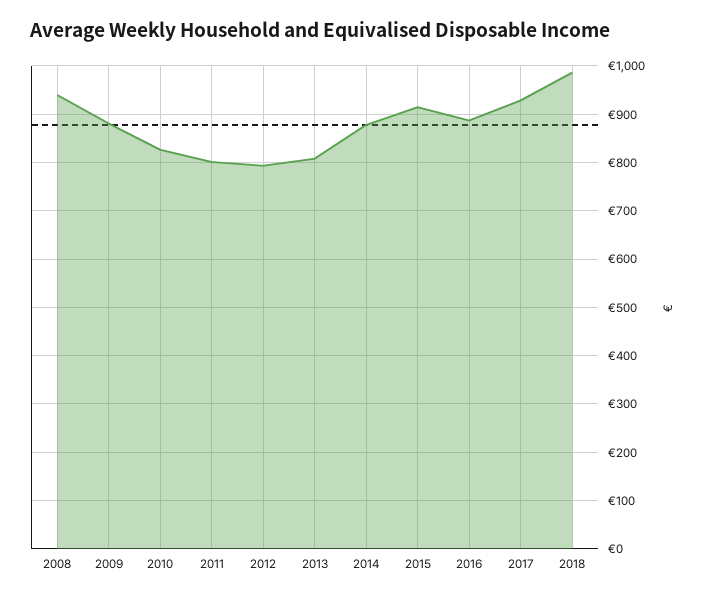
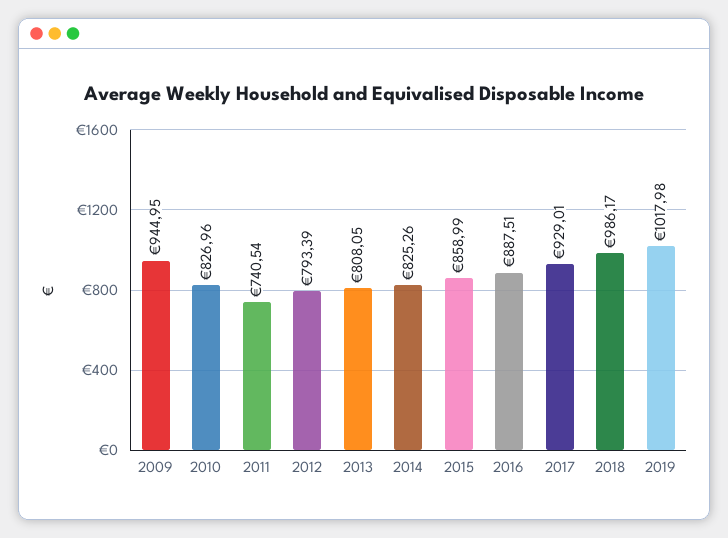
2008: 940 -> none
2009: 880 -> 944.95
2011: 800 -> 740.54
2014: 880 -> 825.26
2015: 920 -> 858.99
2019: none -> 1017.98

